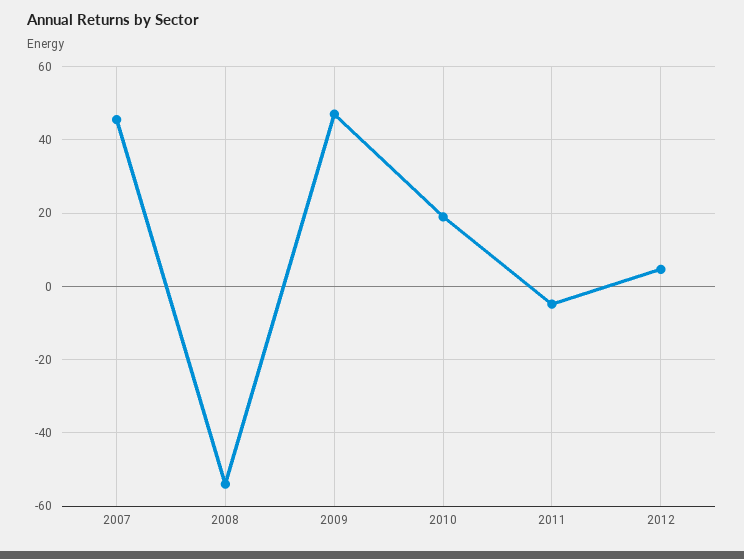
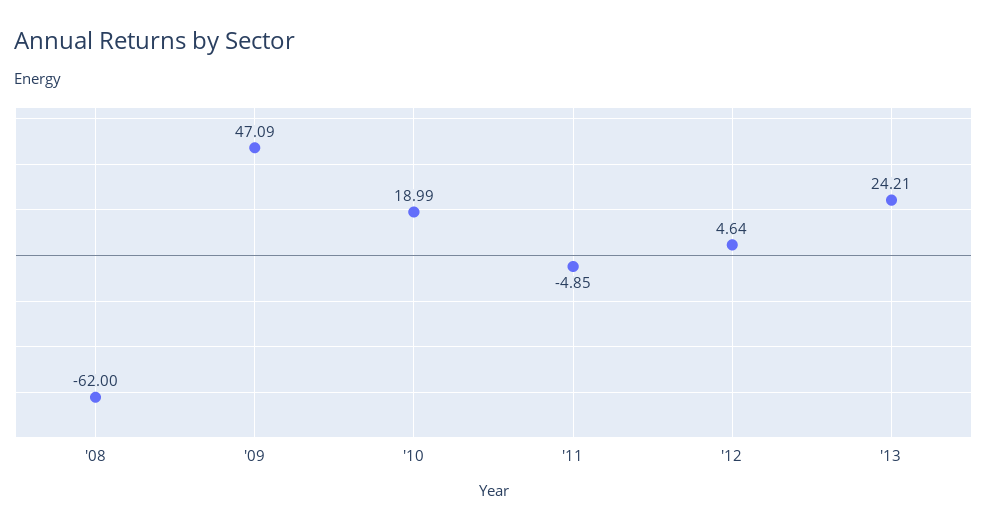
2007: 46 -> none
2008: -54 -> -62
'13: none -> 24.21

